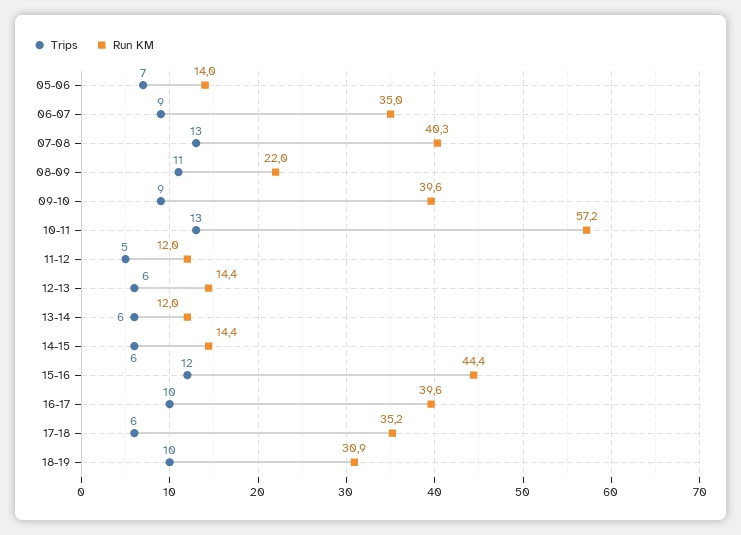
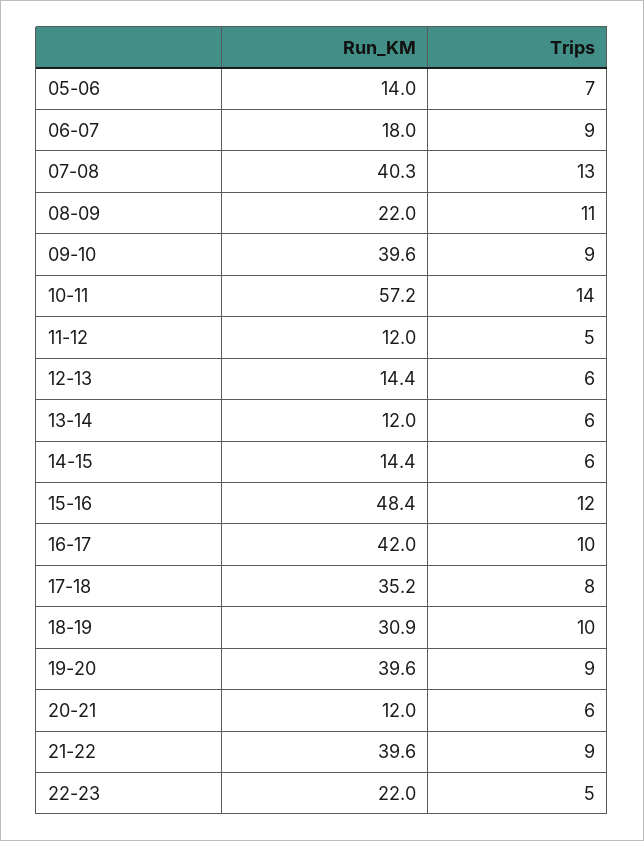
Run KM, 06-07: 35 -> 18
Trips, 10-11: 13 -> 14
Run KM, 15-16: 44.4 -> 48.4
Run KM, 16-17: 39.6 -> 42
Trips, 17-18: 6 -> 8
Run KM, 19-20: none -> 39.6
Trips, 19-20: none -> 9
Run KM, 20-21: none -> 12
Trips, 20-21: none -> 6
Run KM, 21-22: none -> 39.6
Trips, 21-22: none -> 9
Run KM, 22-23: none -> 22
Trips, 22-23: none -> 5

